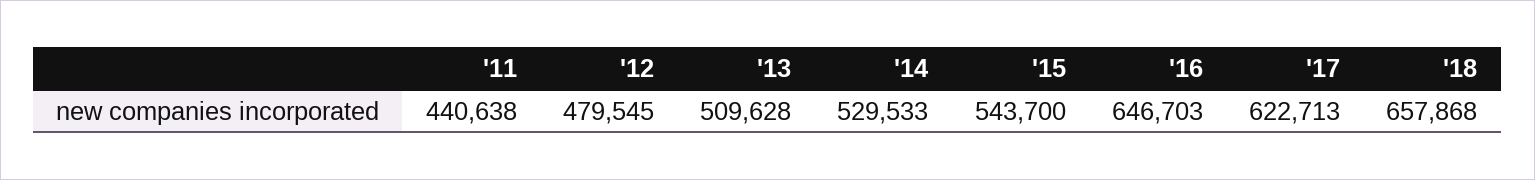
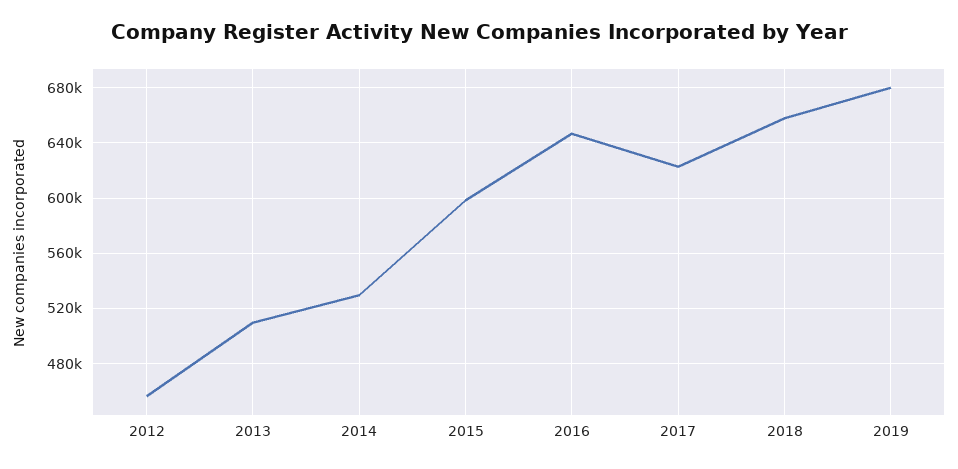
'11: 440638 -> none
'12: 479545 -> 455000
'15: 543700 -> 600000
2019: none -> 680000

